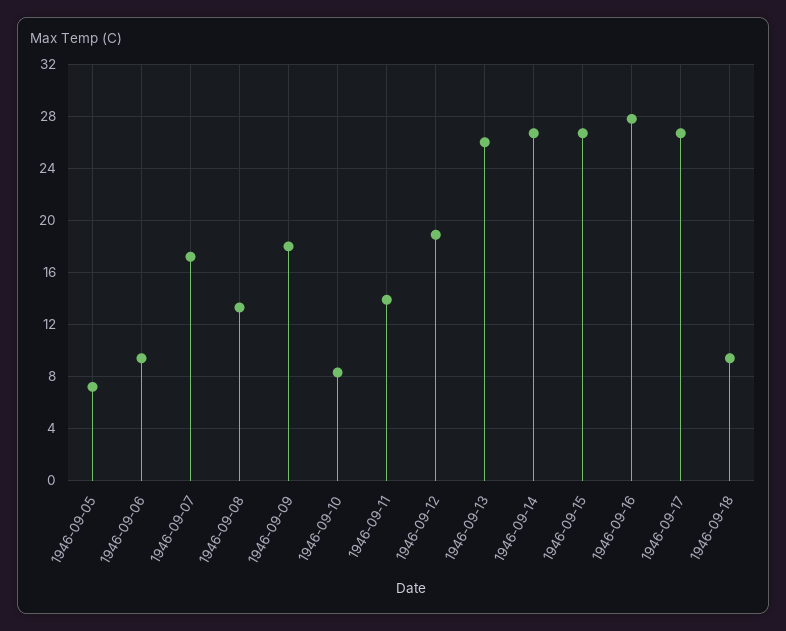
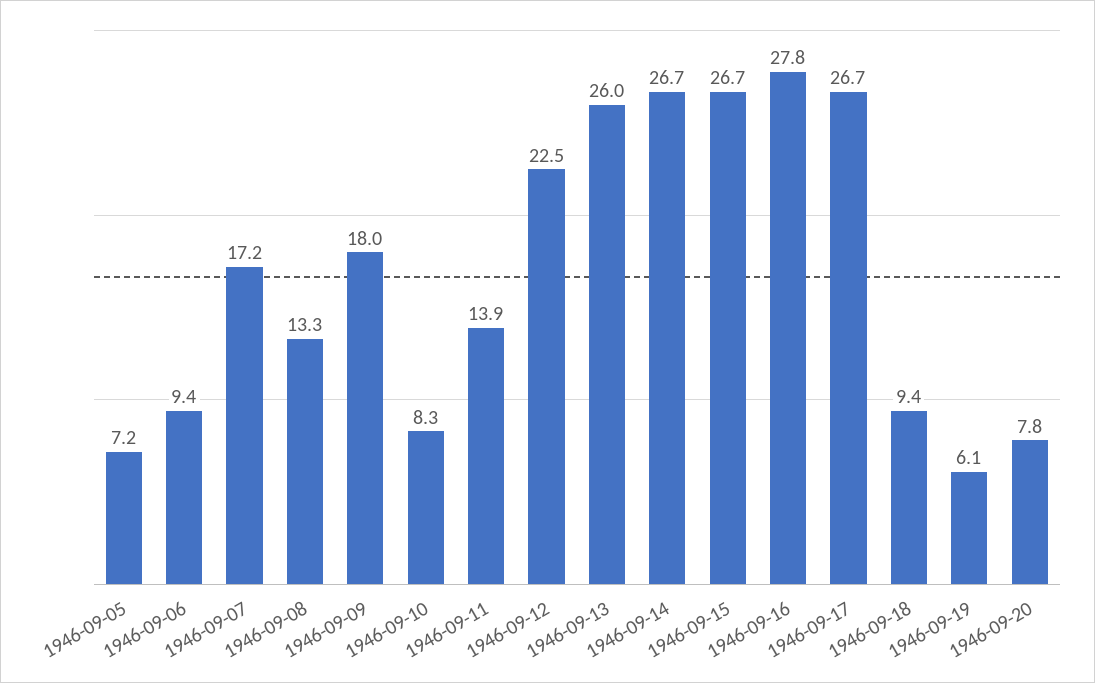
1946-09-12: 19 -> 22.5
1946-09-19: none -> 6.1
1946-09-20: none -> 7.8

